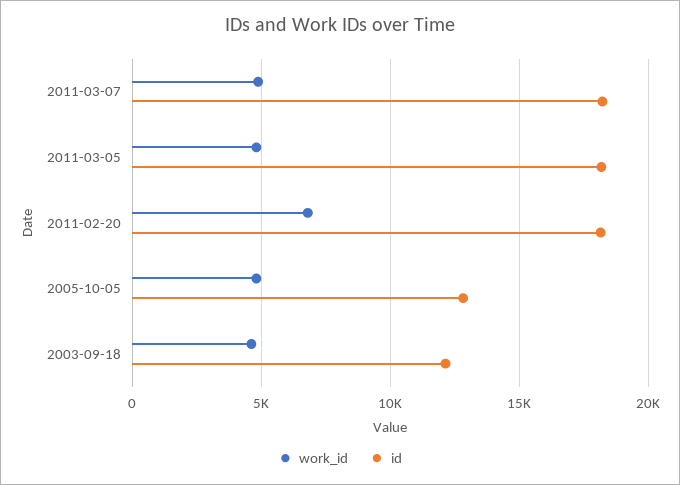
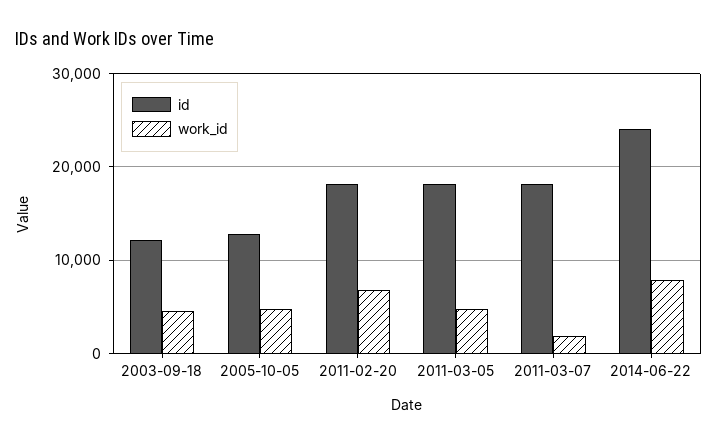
work_id, 2011-03-07: 5000 -> 2000
id, 2014-06-22: none -> 24000
work_id, 2014-06-22: none -> 8000

